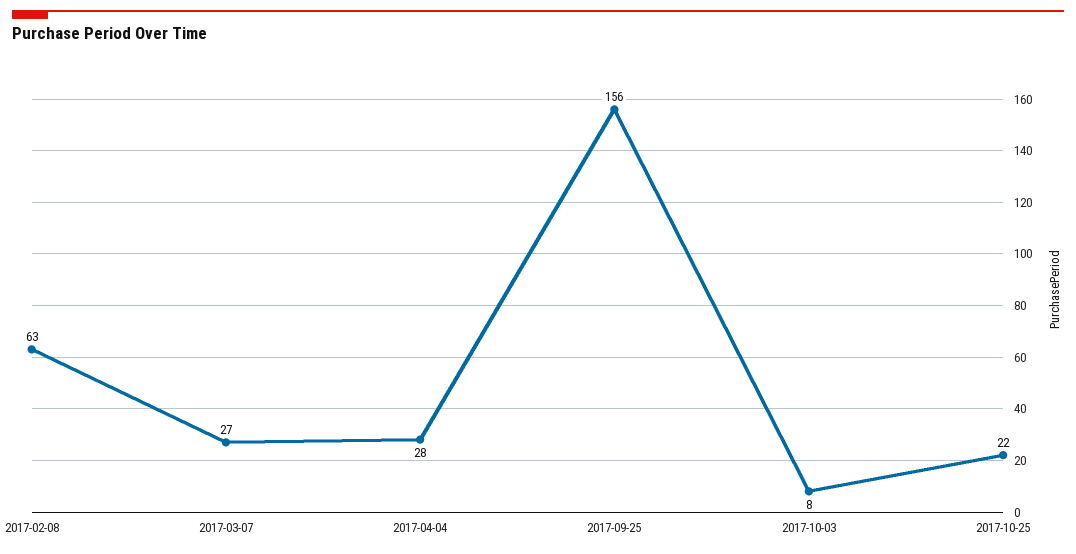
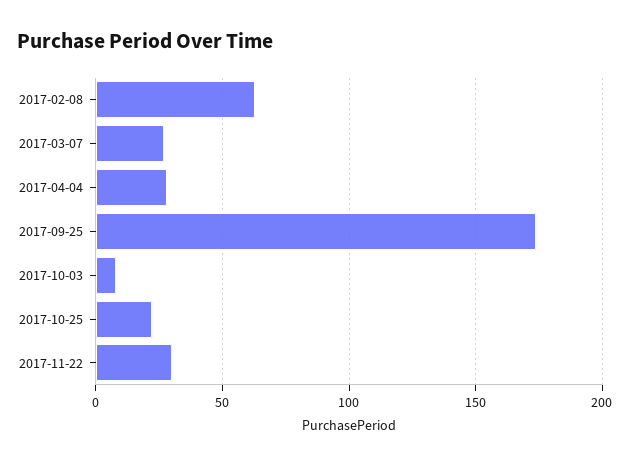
2017-09-25: 156 -> 175
2017-11-22: none -> 30

